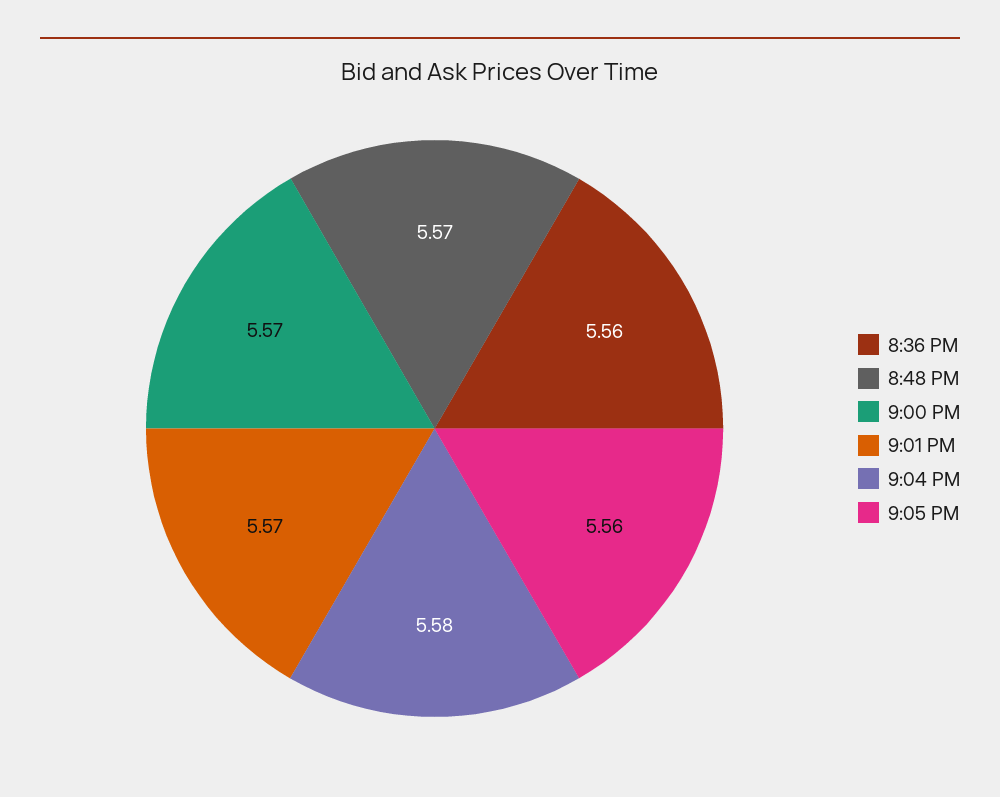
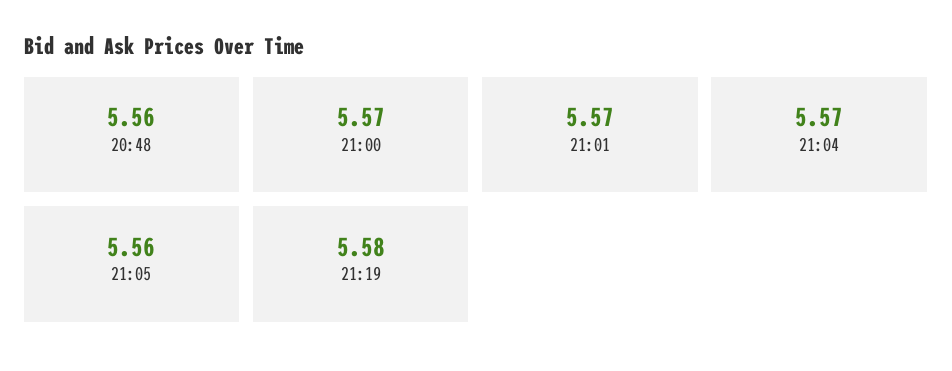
8:36 PM: 5.56 -> none
8:48 PM: 5.57 -> 5.56
9:04 PM: 5.58 -> 5.57
21:19: none -> 5.58

